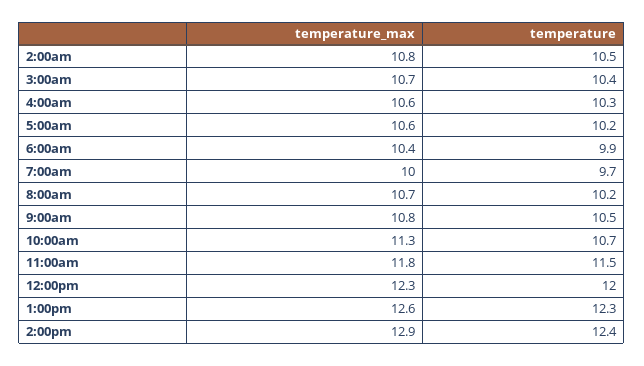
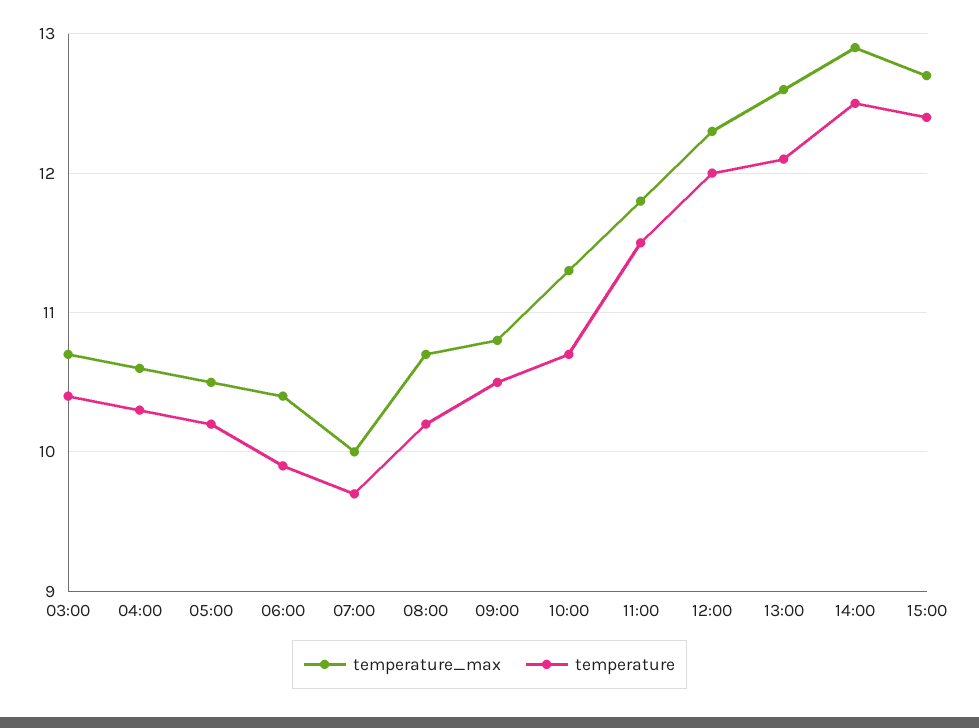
temperature_max, 2:00am: 10.8 -> none
temperature, 2:00am: 10.5 -> none
temperature_max, 5:00am: 10.6 -> 10.5
temperature, 1:00pm: 12.3 -> 12.1
temperature, 2:00pm: 12.4 -> 12.5
temperature_max, 15:00: none -> 12.7
temperature, 15:00: none -> 12.4

